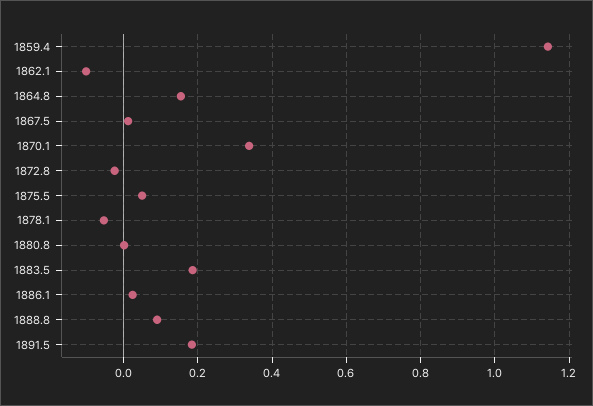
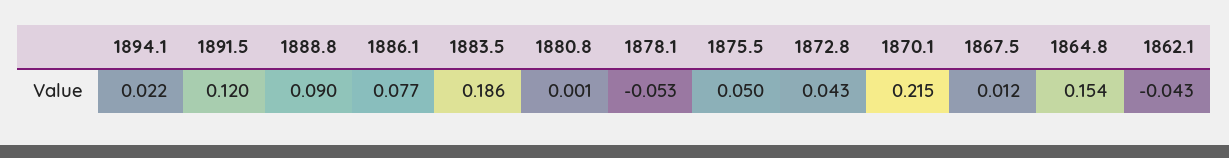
1859.4: 1.14 -> none
1862.1: -0.1 -> -0.043
1870.1: 0.34 -> 0.215
1872.8: -0.02 -> 0.043
1886.1: 0.02 -> 0.077
1891.5: 0.18 -> 0.12
1894.1: none -> 0.022

